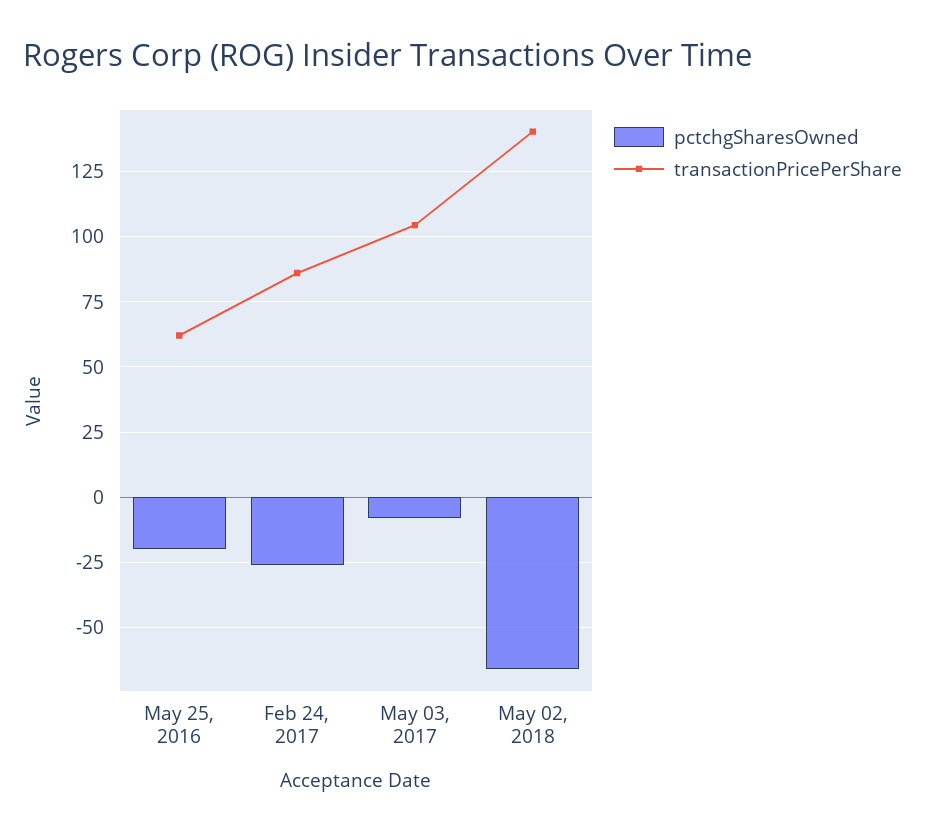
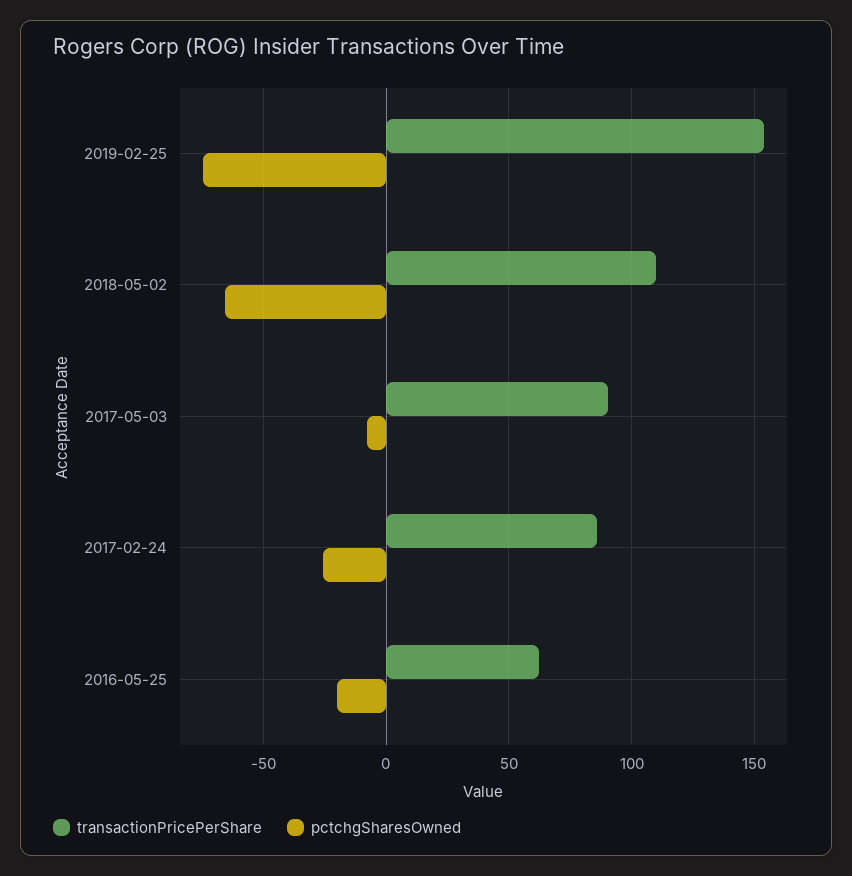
transactionPricePerShare, May 03, 2017: 105 -> 90
transactionPricePerShare, May 02, 2018: 140 -> 110
transactionPricePerShare, 2019-02-25: none -> 155
pctchgSharesOwned, 2019-02-25: none -> -75

